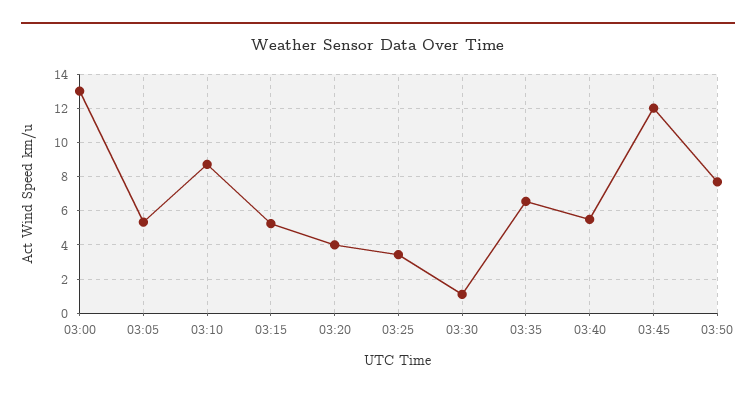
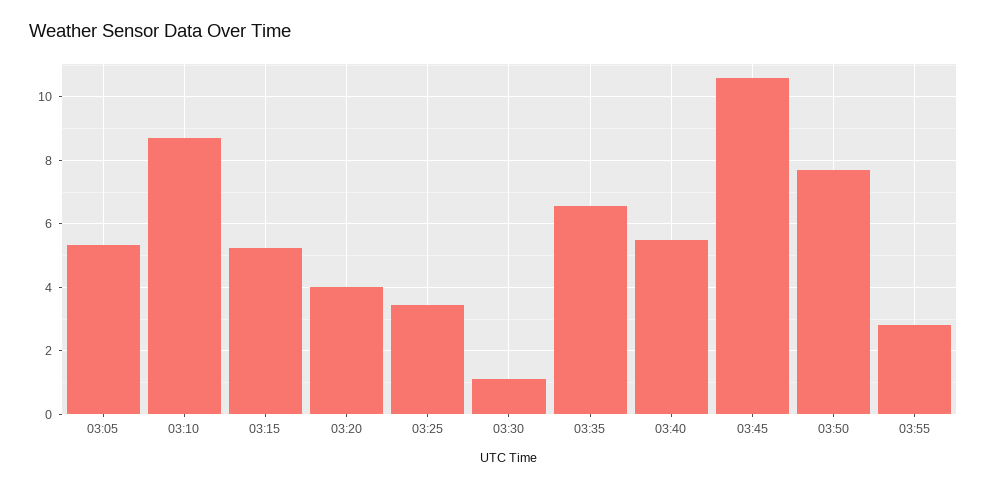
03:00: 13 -> none
03:45: 12 -> 10.6
03:55: none -> 2.8

